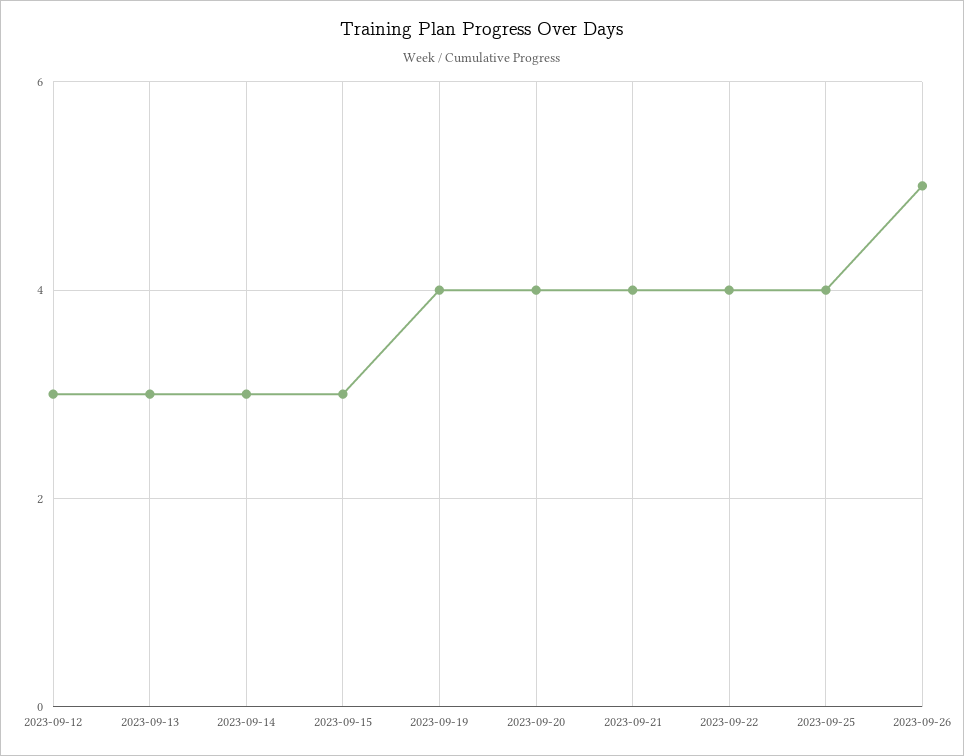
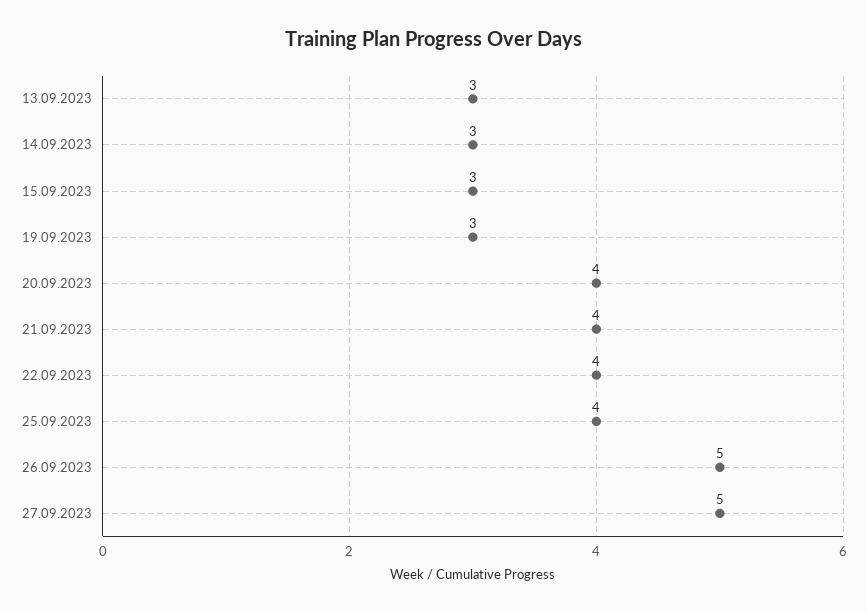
2023-09-12: 3 -> none
2023-09-19: 4 -> 3
27.09.2023: none -> 5

